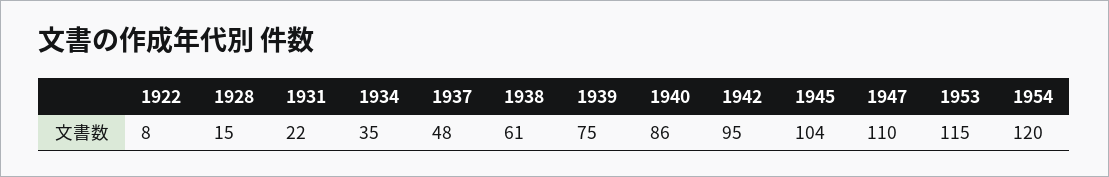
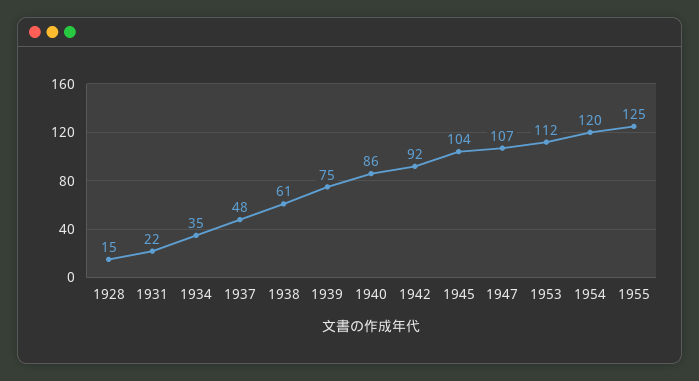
1922: 8 -> none
1942: 95 -> 92
1947: 110 -> 107
1953: 115 -> 112
1955: none -> 125

